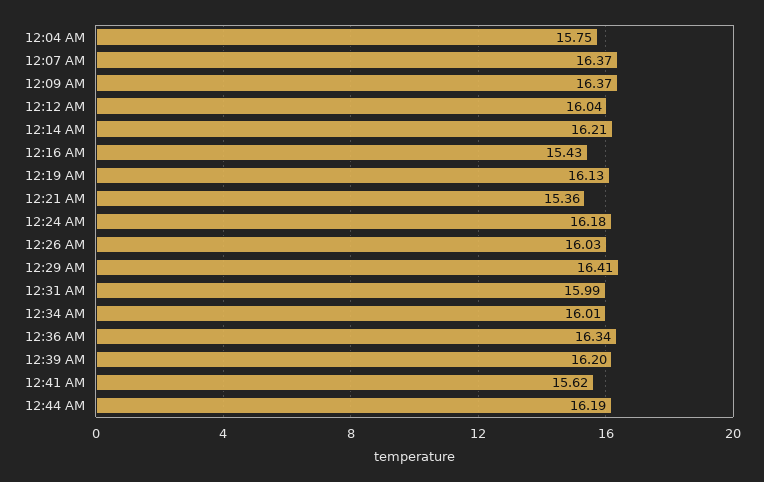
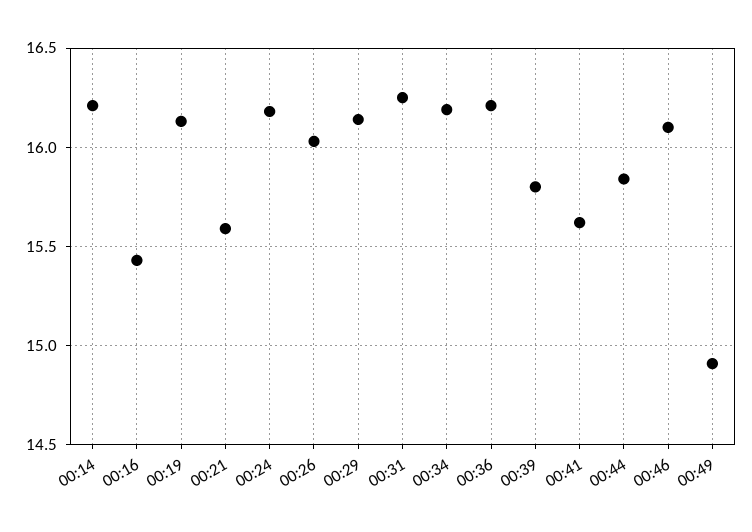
12:04 AM: 15.75 -> none
12:07 AM: 16.37 -> none
12:09 AM: 16.37 -> none
12:12 AM: 16.04 -> none
12:21 AM: 15.36 -> 15.6
12:29 AM: 16.41 -> 16.15
12:31 AM: 15.99 -> 16.25
12:34 AM: 16.01 -> 16.2
12:36 AM: 16.34 -> 16.2
12:39 AM: 16.2 -> 15.8
12:44 AM: 16.19 -> 15.85
00:46: none -> 16.1
00:49: none -> 14.9

